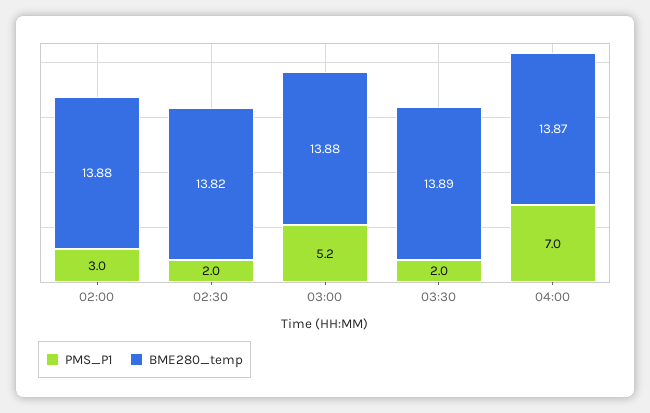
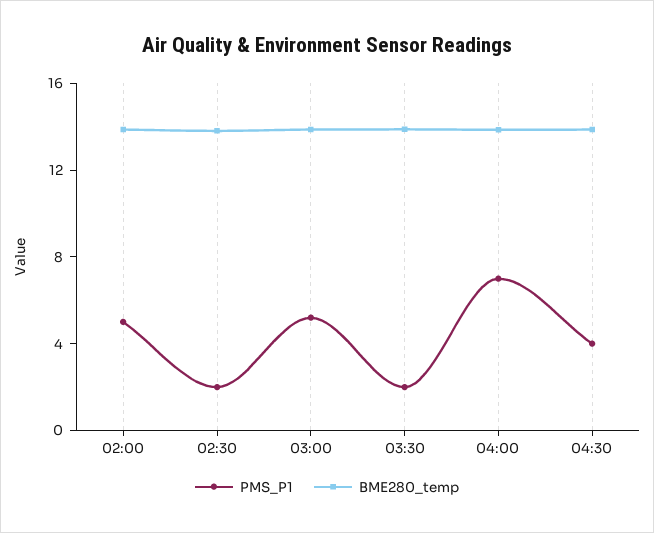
PMS_P1, 02:00: 3 -> 5
PMS_P1, 04:30: none -> 4
BME280_temp, 04:30: none -> 14

